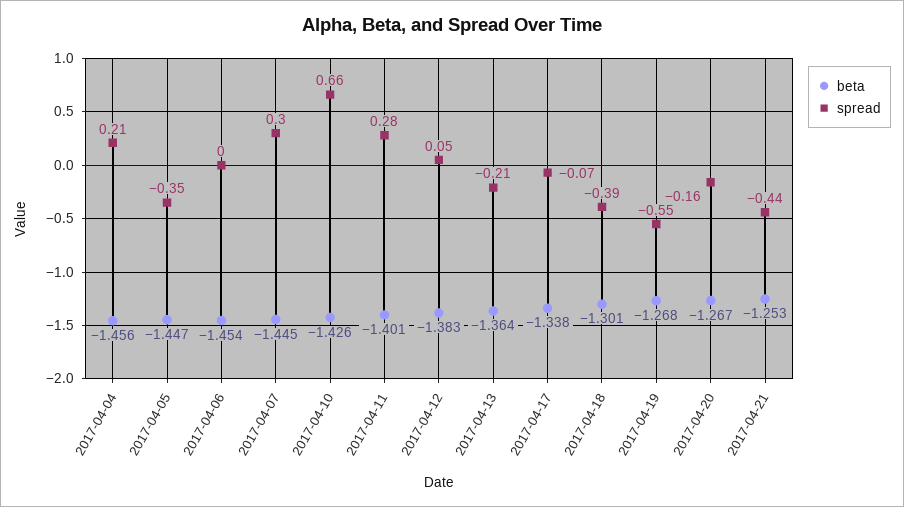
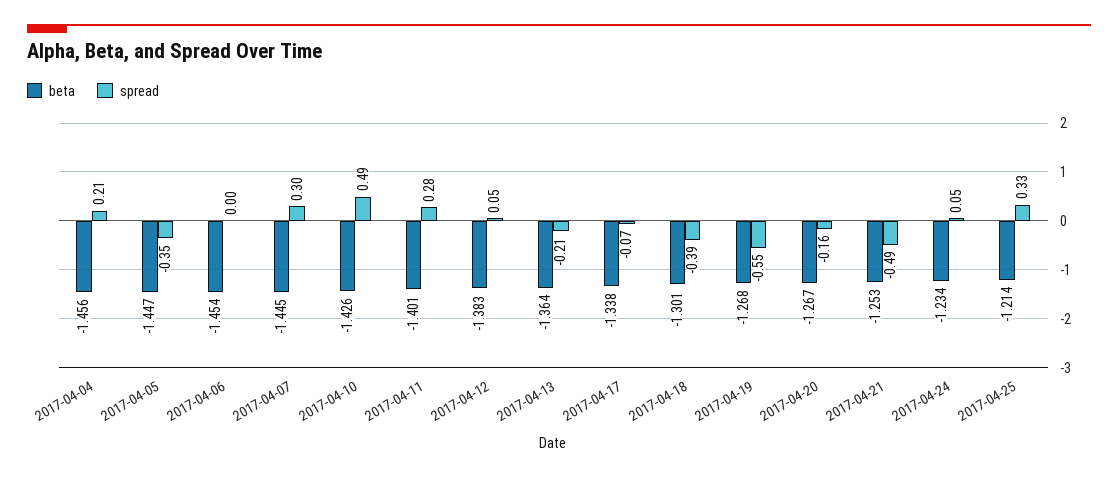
spread, 2017-04-10: 0.66 -> 0.49
spread, 2017-04-21: -0.44 -> -0.49
beta, 2017-04-24: none -> -1.234
spread, 2017-04-24: none -> 0.05
beta, 2017-04-25: none -> -1.214
spread, 2017-04-25: none -> 0.33

